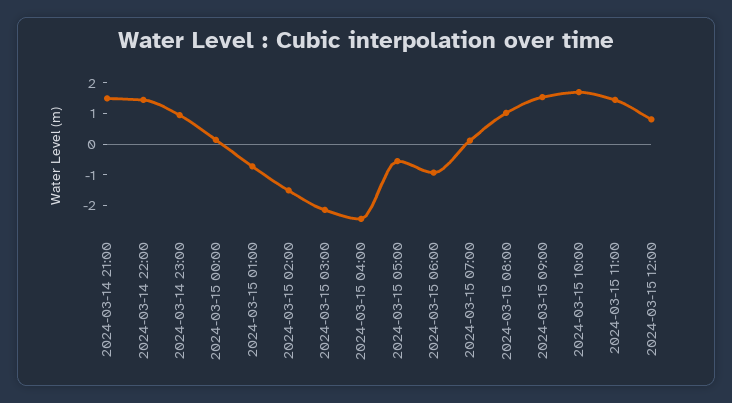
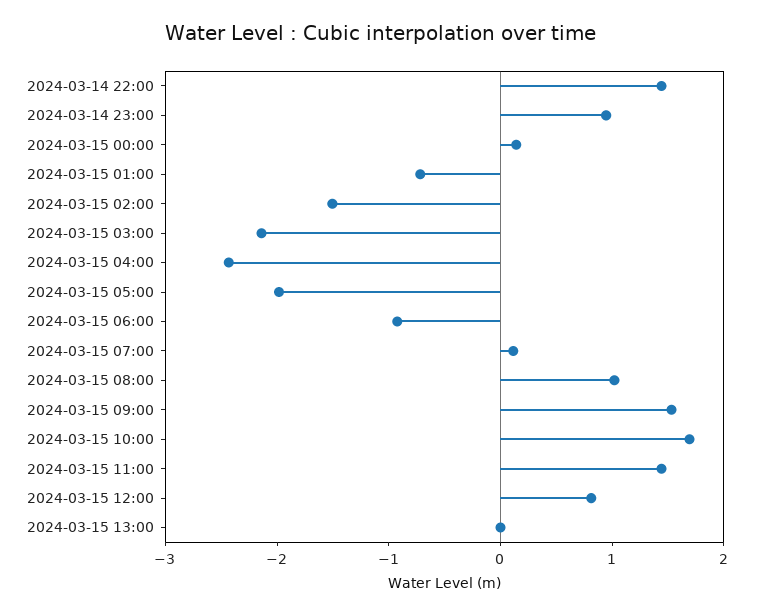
2024-03-14 21:00: 1.5 -> none
2024-03-15 05:00: -0.5 -> -2
2024-03-15 13:00: none -> 0

